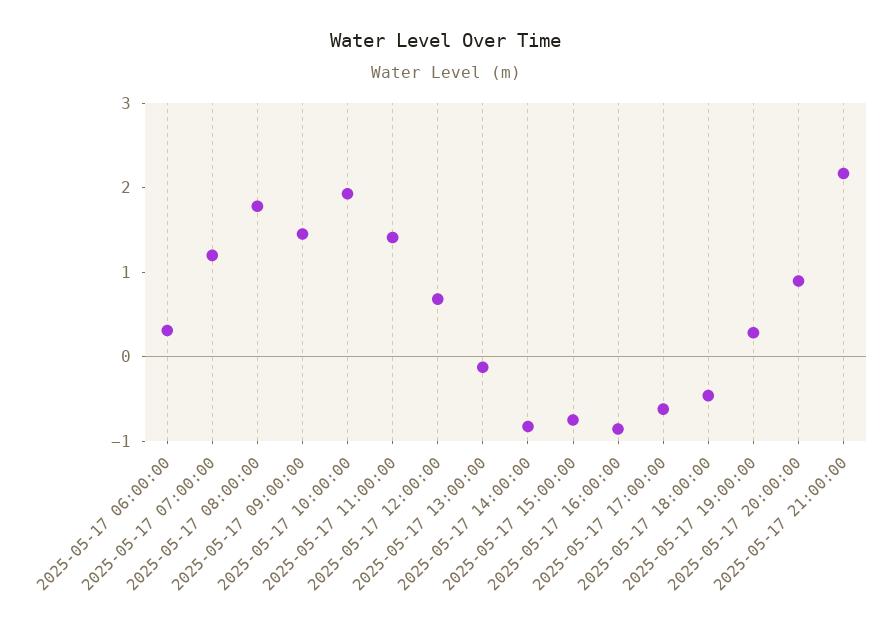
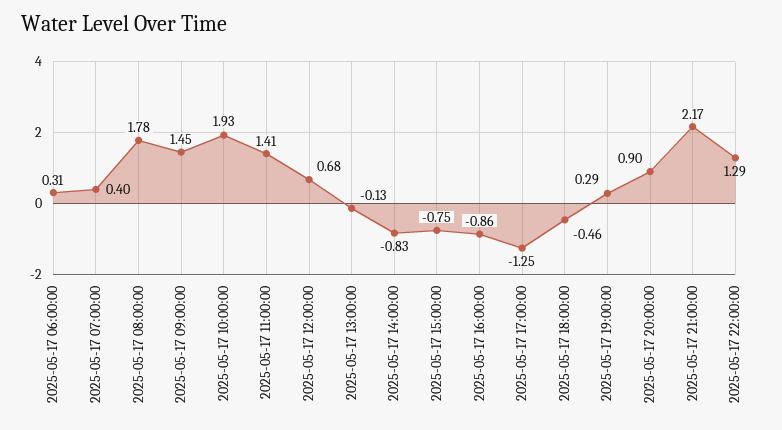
2025-05-17 07:00:00: 1.2 -> 0.4
2025-05-17 17:00:00: -0.6 -> -1.25
2025-05-17 22:00:00: none -> 1.29

